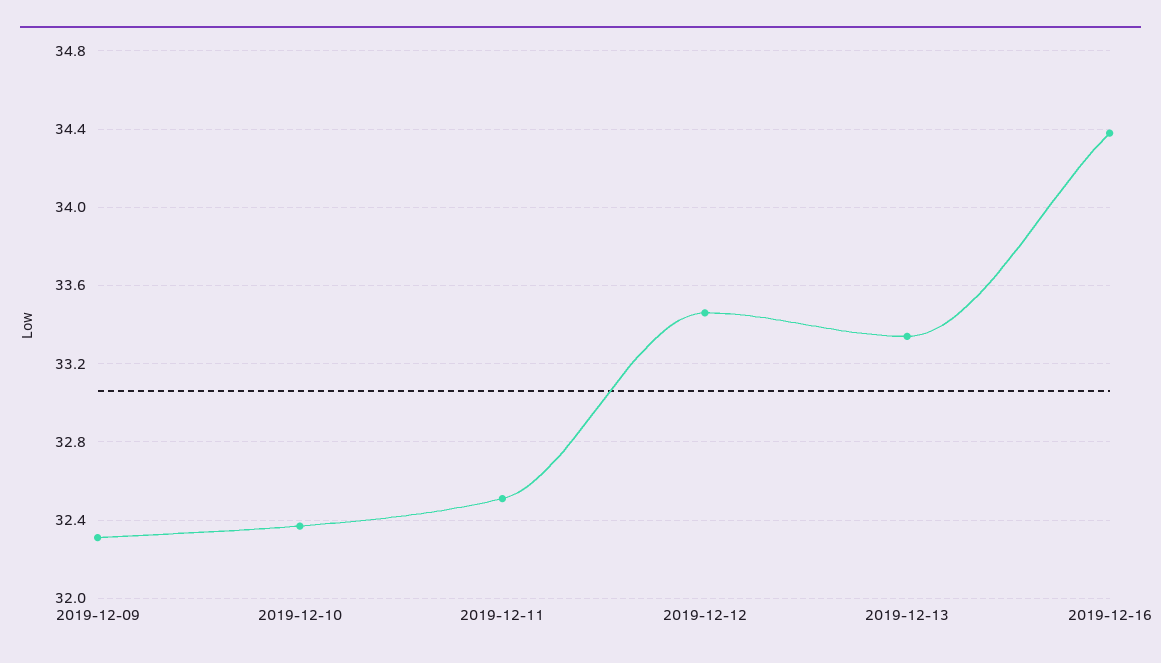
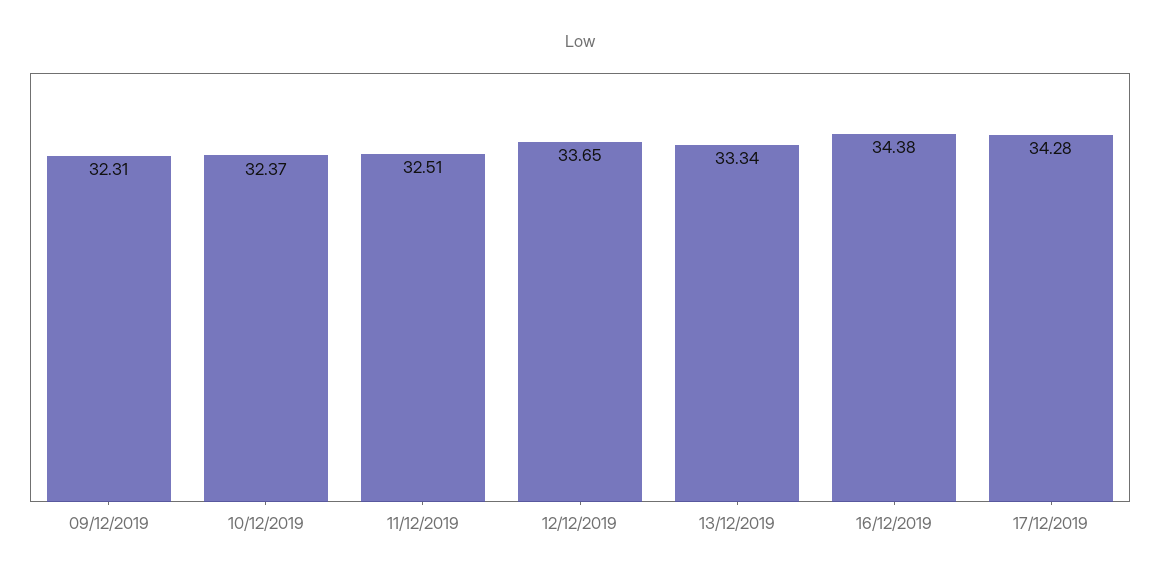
2019-12-12: 33.45 -> 33.65
17/12/2019: none -> 34.28

